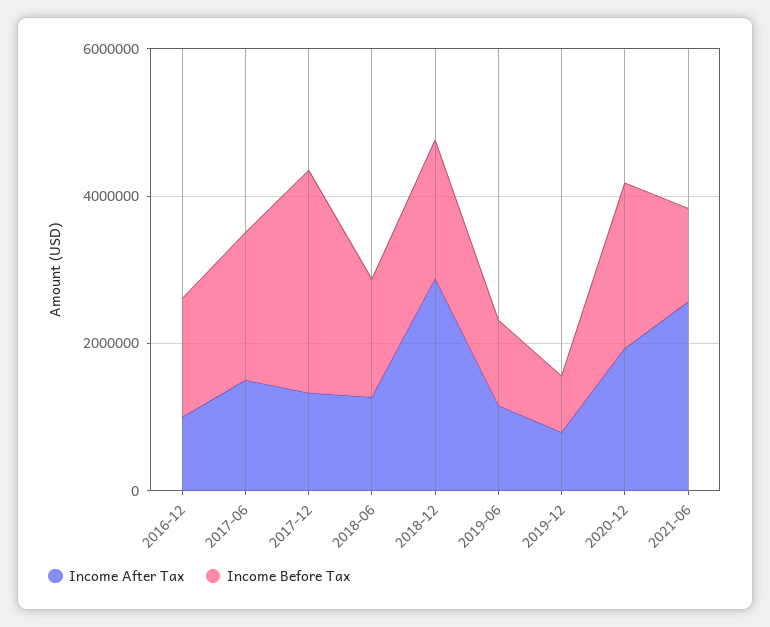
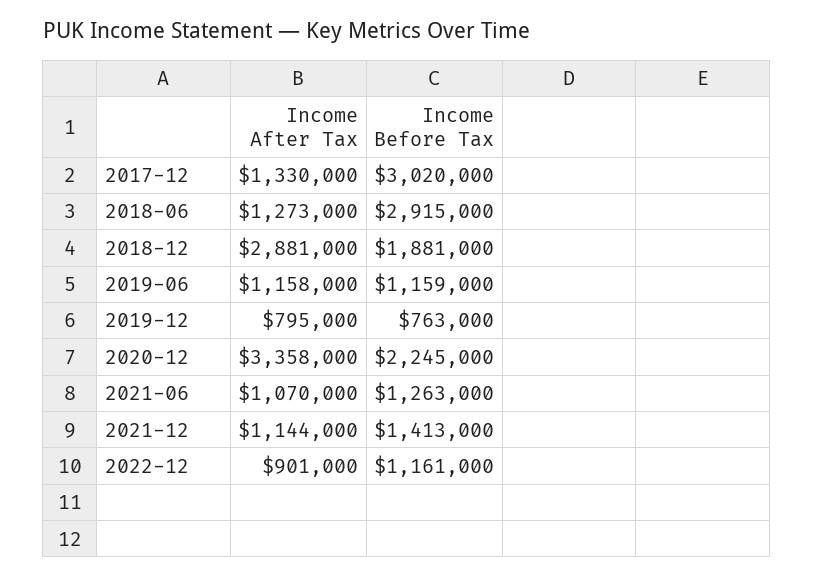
Income After Tax, 2016-12: 1000000 -> none
Income Before Tax, 2016-12: 1500000 -> none
Income After Tax, 2017-06: 1500000 -> none
Income Before Tax, 2017-06: 2000000 -> none
Income Before Tax, 2018-06: 1500000 -> 2915000
Income After Tax, 2020-12: 2000000 -> 3358000
Income After Tax, 2021-06: 2500000 -> 1070000
Income After Tax, 2021-12: none -> 1144000
Income Before Tax, 2021-12: none -> 1413000
Income After Tax, 2022-12: none -> 901000
Income Before Tax, 2022-12: none -> 1161000

